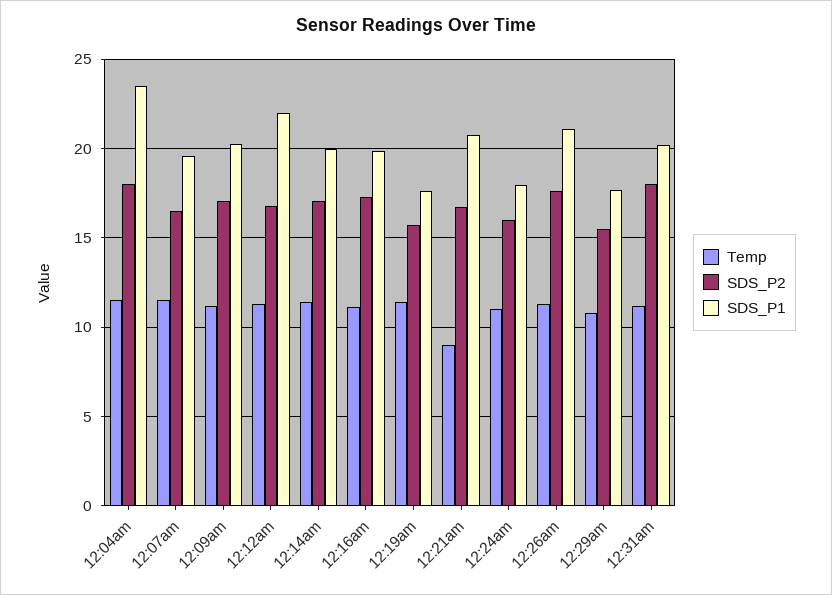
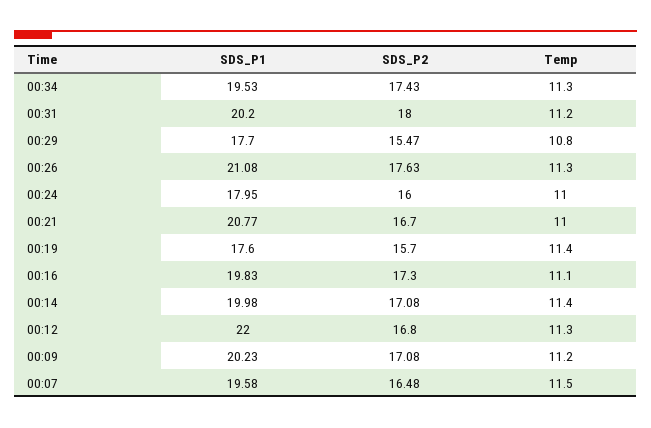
Temp, 12:04am: 11.5 -> none
SDS_P2, 12:04am: 18 -> none
SDS_P1, 12:04am: 23.5 -> none
Temp, 12:21am: 9 -> 11
SDS_P1, 00:34: none -> 19.53
SDS_P2, 00:34: none -> 17.43
Temp, 00:34: none -> 11.3

